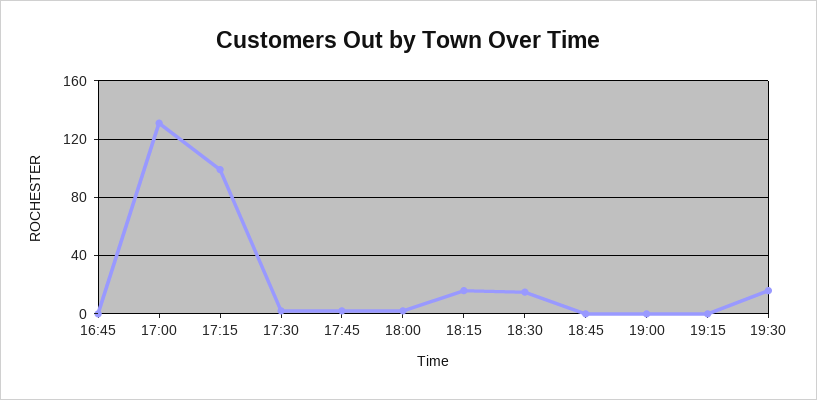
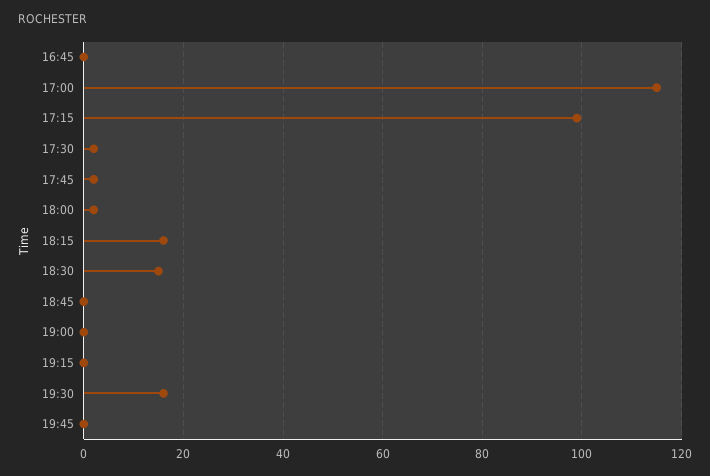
17:00: 130 -> 115
19:45: none -> 0

